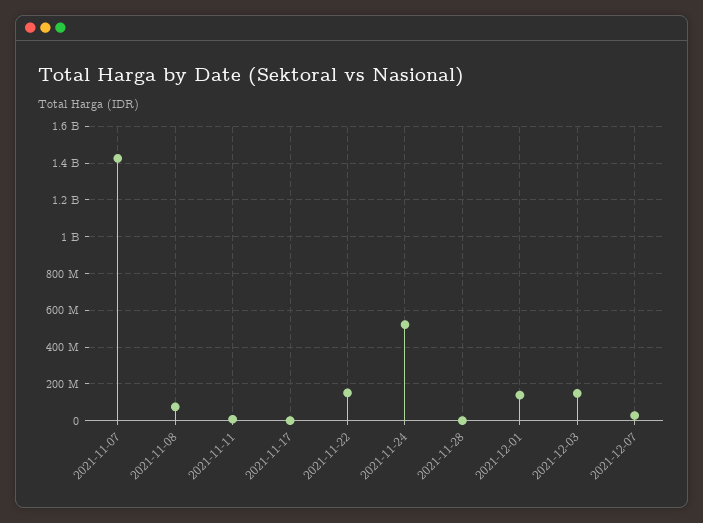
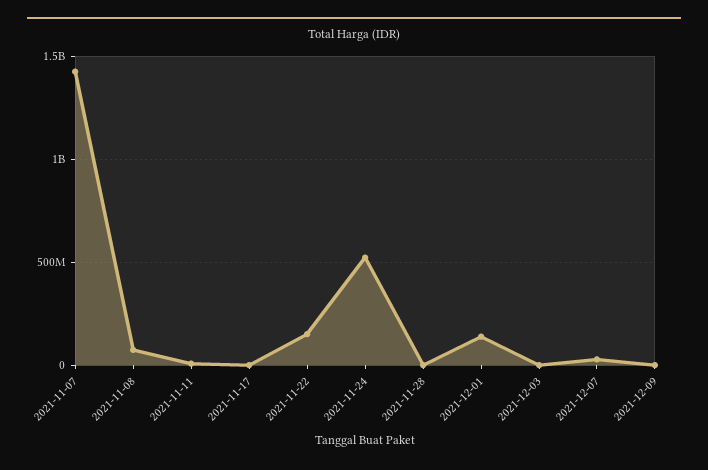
2021-12-03: 150000000 -> 0
2021-12-09: none -> 0

